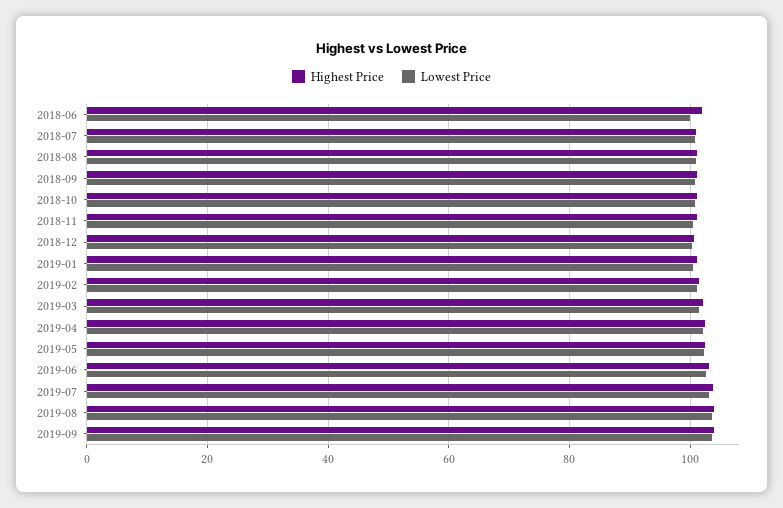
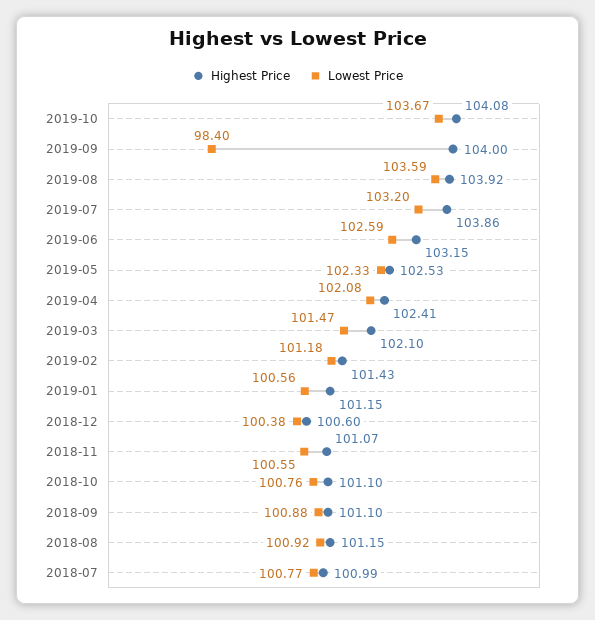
Highest Price, 2018-06: 102 -> none
Lowest Price, 2018-06: 100 -> none
Lowest Price, 2019-09: 104 -> 98.4
Highest Price, 2019-10: none -> 104.08
Lowest Price, 2019-10: none -> 103.67

